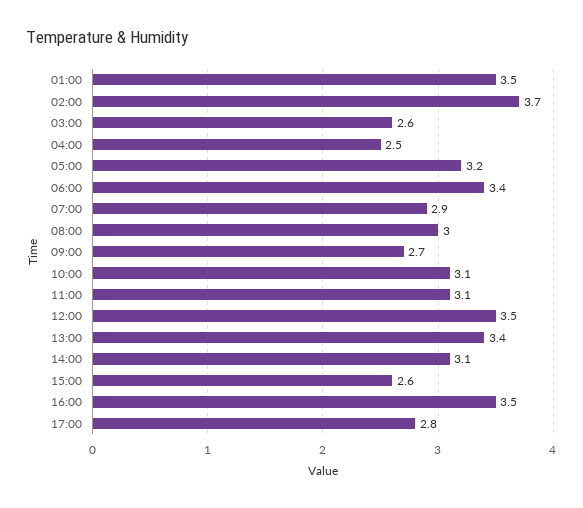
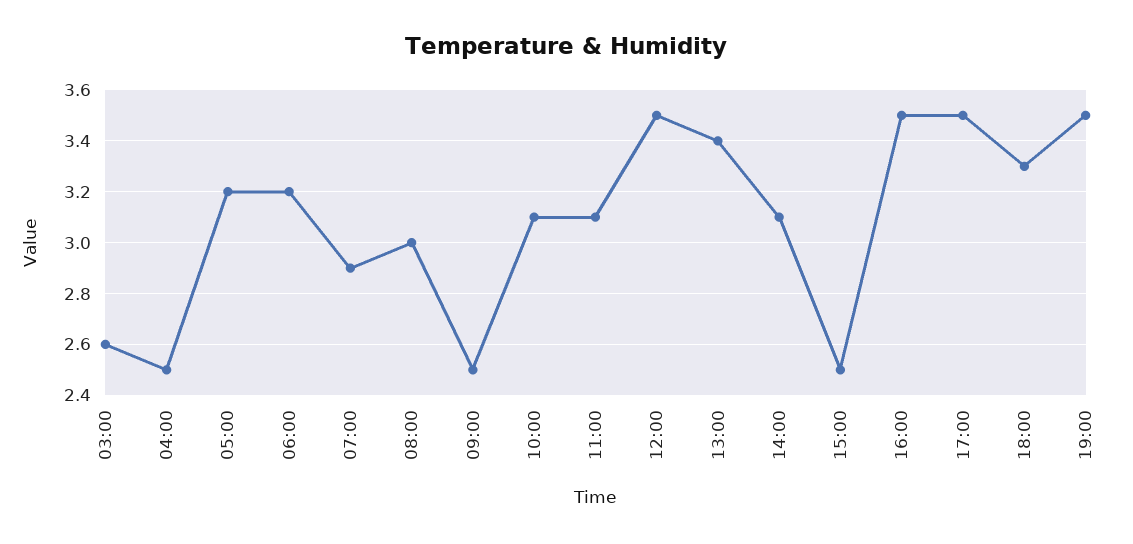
01:00: 3.5 -> none
02:00: 3.7 -> none
06:00: 3.4 -> 3.2
09:00: 2.7 -> 2.5
15:00: 2.6 -> 2.5
17:00: 2.8 -> 3.5
18:00: none -> 3.3
19:00: none -> 3.5

